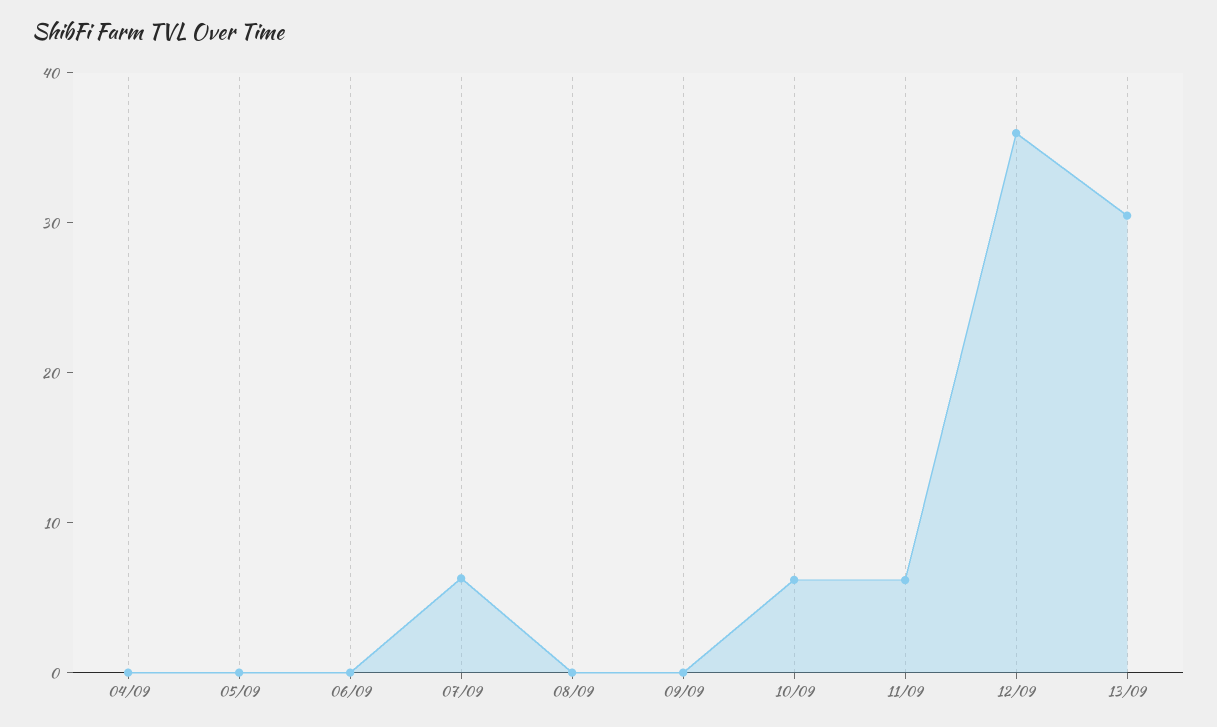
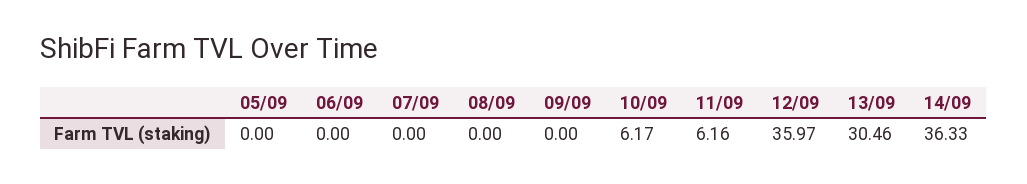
04/09: 0 -> none
07/09: 6 -> 0
14/09: none -> 36.33

